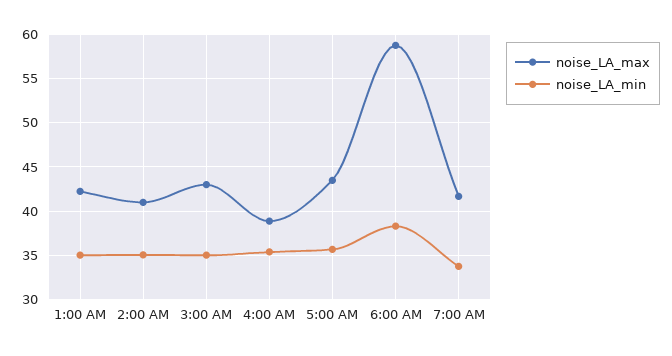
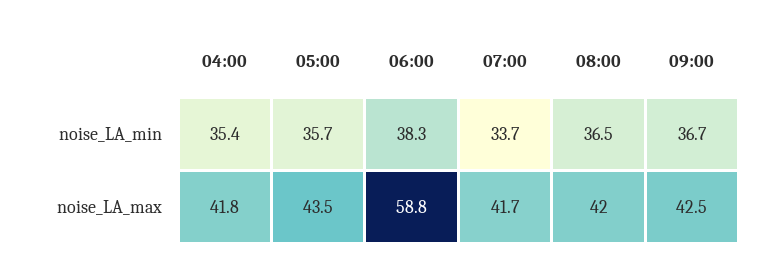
noise_LA_max, 1:00 AM: 42 -> none
noise_LA_min, 1:00 AM: 35 -> none
noise_LA_max, 2:00 AM: 41 -> none
noise_LA_min, 2:00 AM: 35 -> none
noise_LA_max, 3:00 AM: 43 -> none
noise_LA_min, 3:00 AM: 35 -> none
noise_LA_max, 4:00 AM: 39 -> 41.8
noise_LA_min, 08:00: none -> 36.5
noise_LA_min, 09:00: none -> 36.7
noise_LA_max, 08:00: none -> 42
noise_LA_max, 09:00: none -> 42.5

